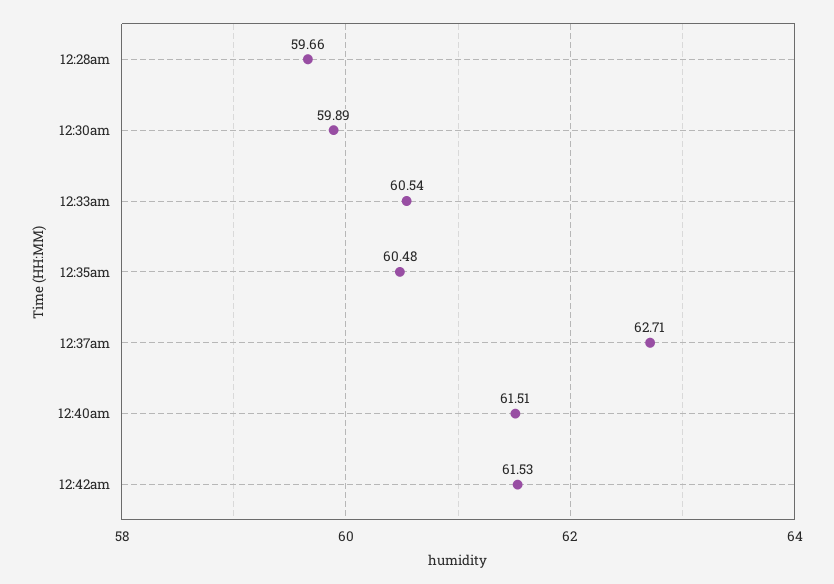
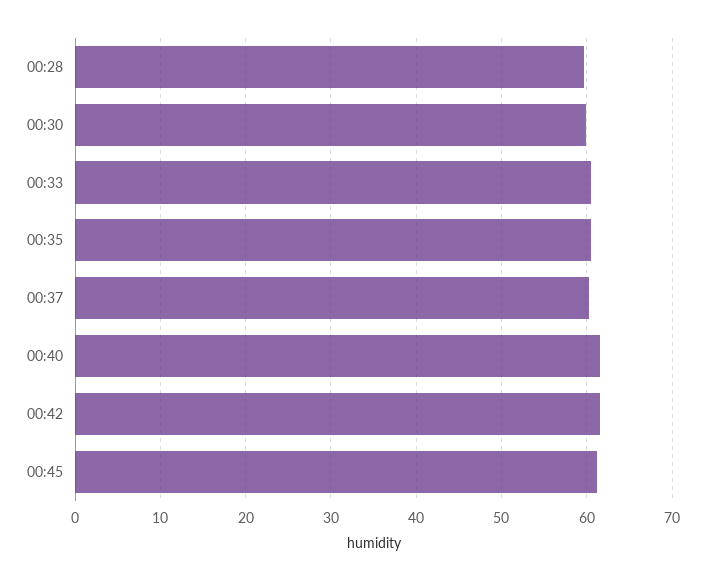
12:37am: 62.71 -> 60
00:45: none -> 61

